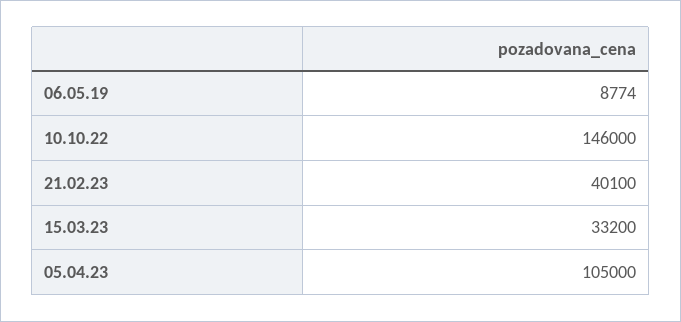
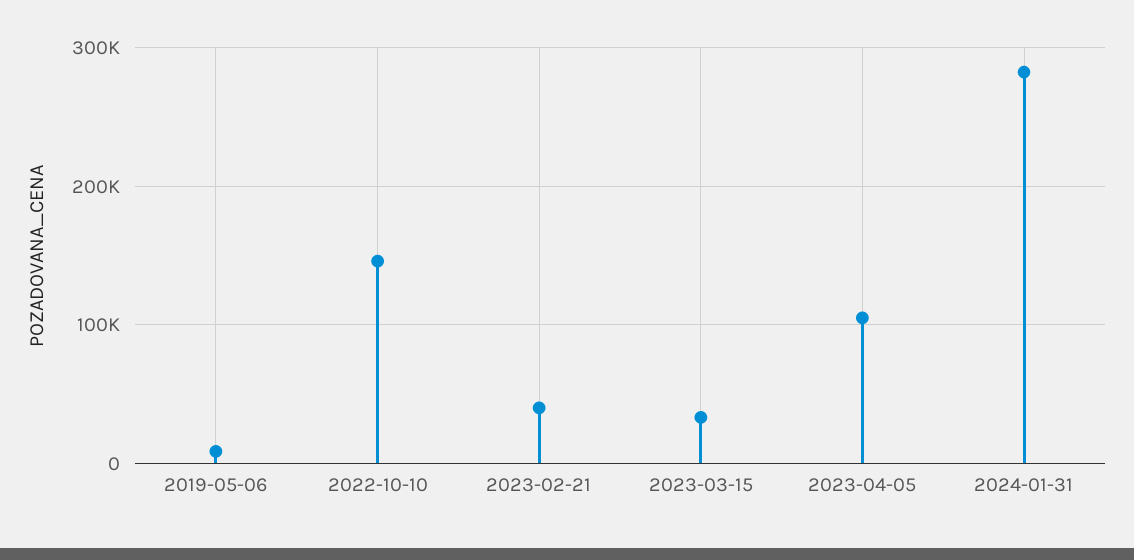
2024-01-31: none -> 280000

